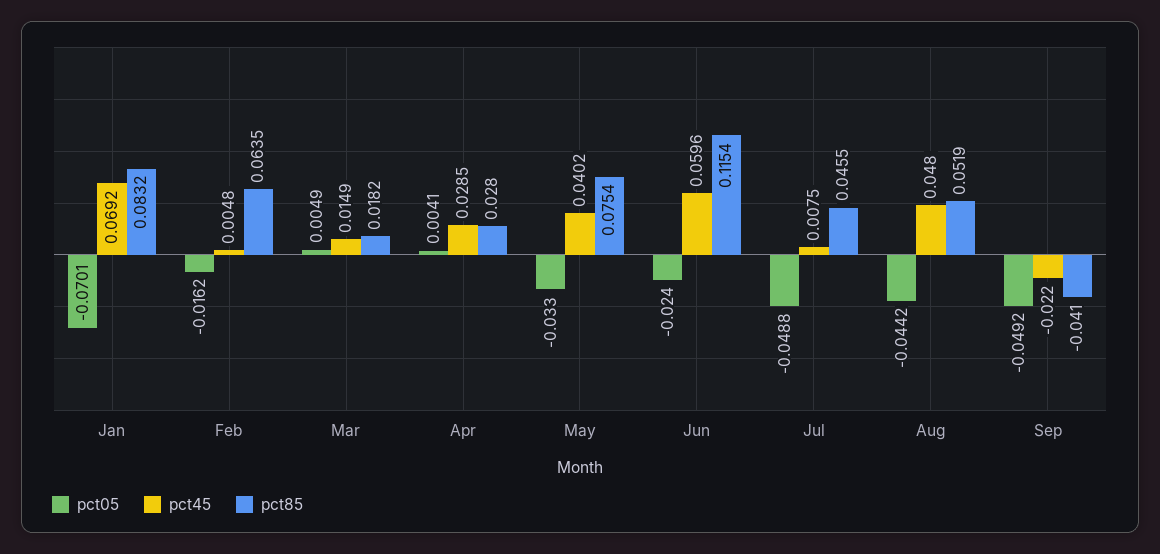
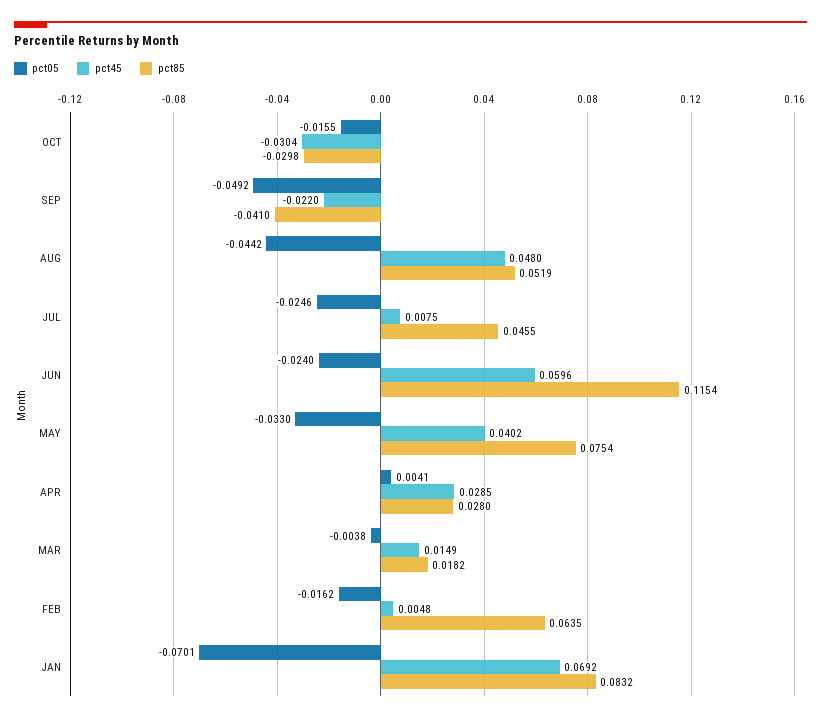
pct05, Mar: 0.0049 -> -0.0038
pct05, Jul: -0.0488 -> -0.0246
pct05, OCT: none -> -0.0155
pct45, OCT: none -> -0.0304
pct85, OCT: none -> -0.0298

